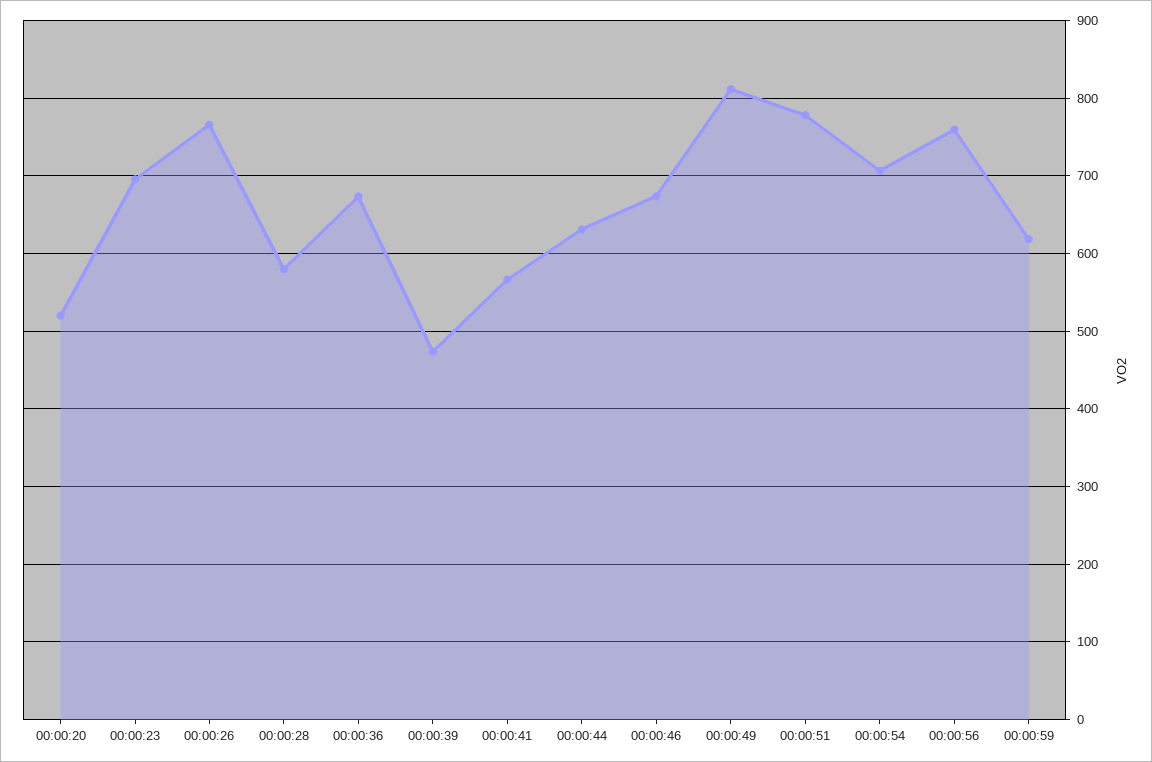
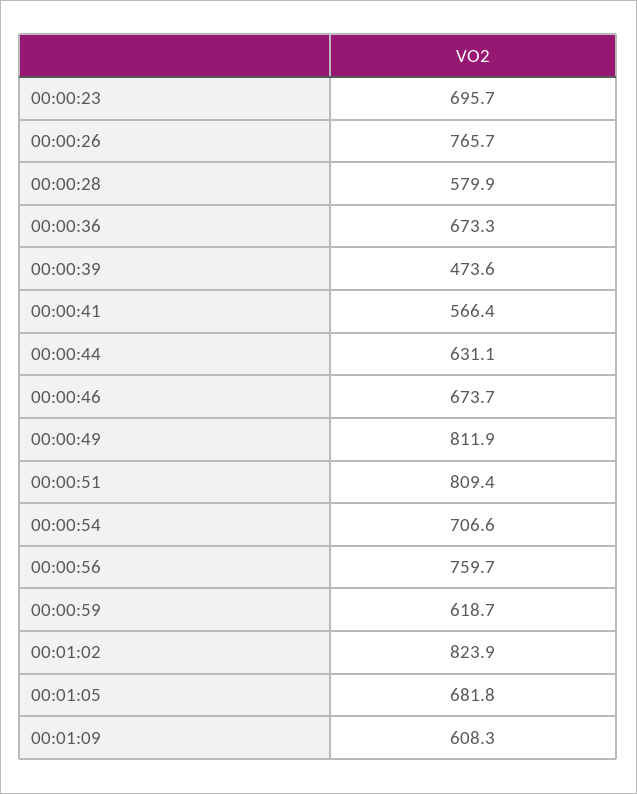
00:00:20: 520 -> none
00:00:51: 780 -> 809.4
00:01:02: none -> 823.9
00:01:05: none -> 681.8
00:01:09: none -> 608.3

